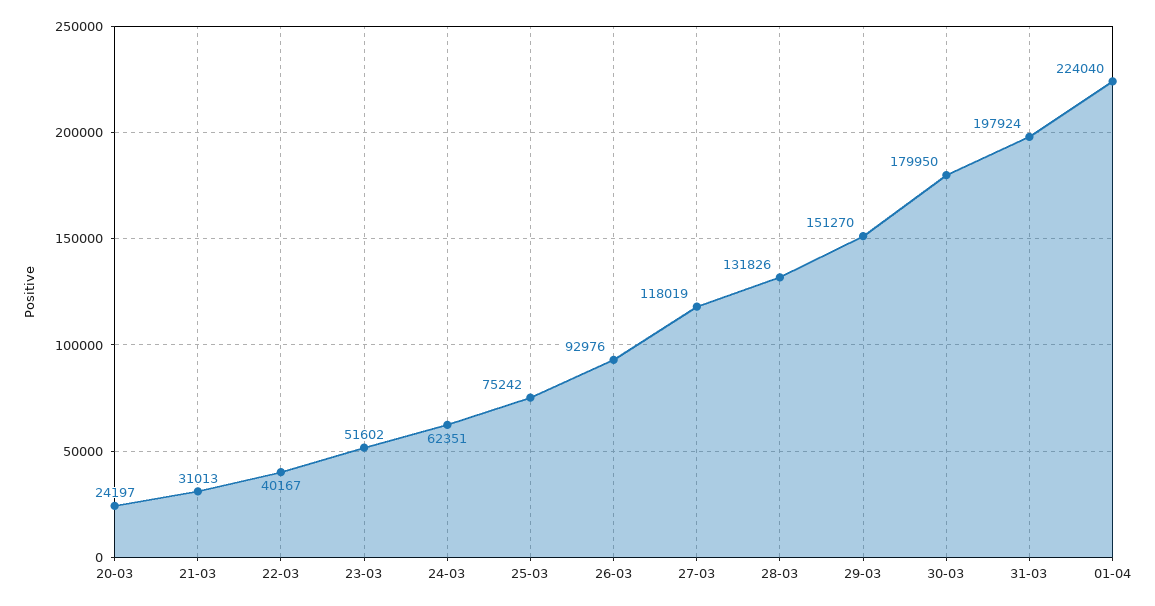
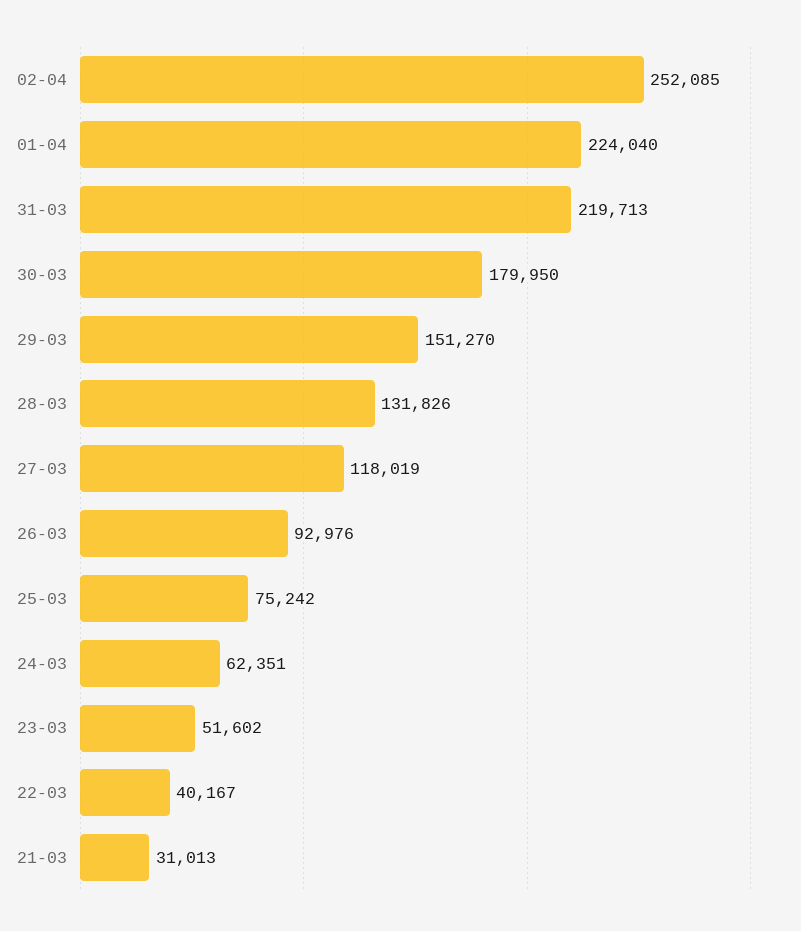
20-03: 24197 -> none
31-03: 197924 -> 219713
02-04: none -> 252085

